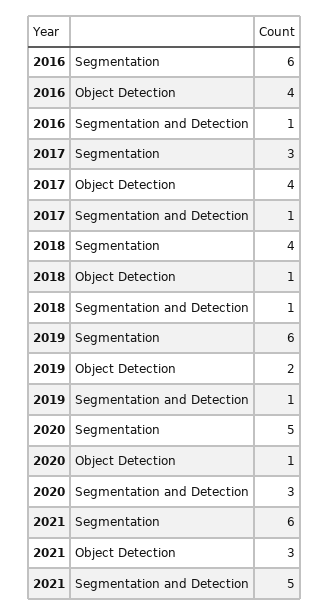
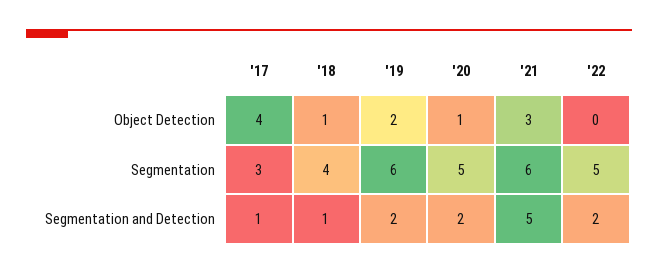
2016, Segmentation: 6 -> none
2016, Object Detection: 4 -> none
2016, Segmentation and Detection: 1 -> none
2019, Segmentation and Detection: 1 -> 2
2020, Segmentation and Detection: 3 -> 2
'22, Object Detection: none -> 0
'22, Segmentation: none -> 5
'22, Segmentation and Detection: none -> 2

